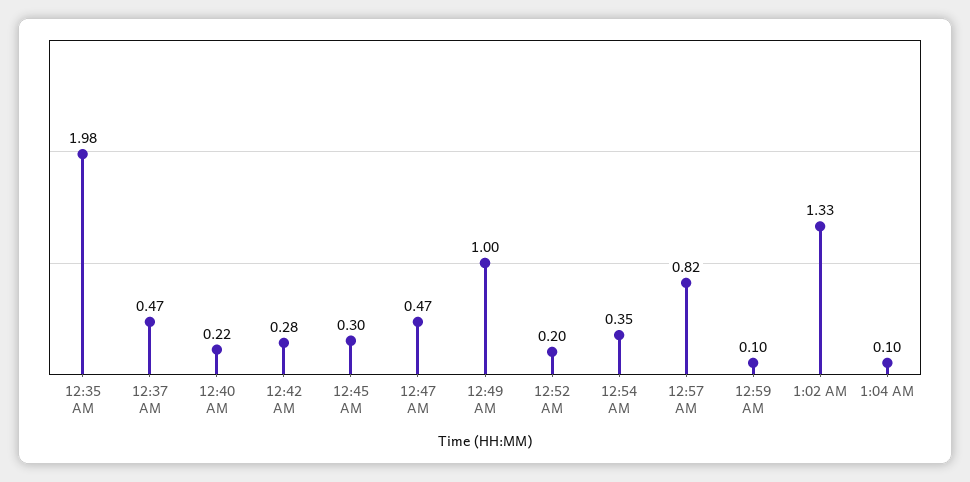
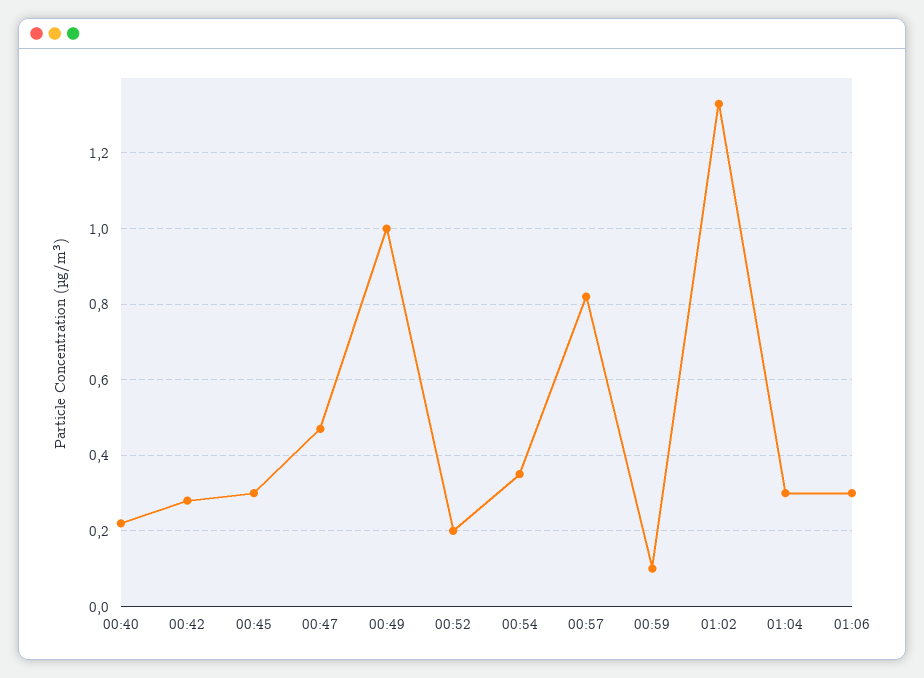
12:35 AM: 1.98 -> none
12:37 AM: 0.47 -> none
1:04 AM: 0.1 -> 0.3
01:06: none -> 0.3

